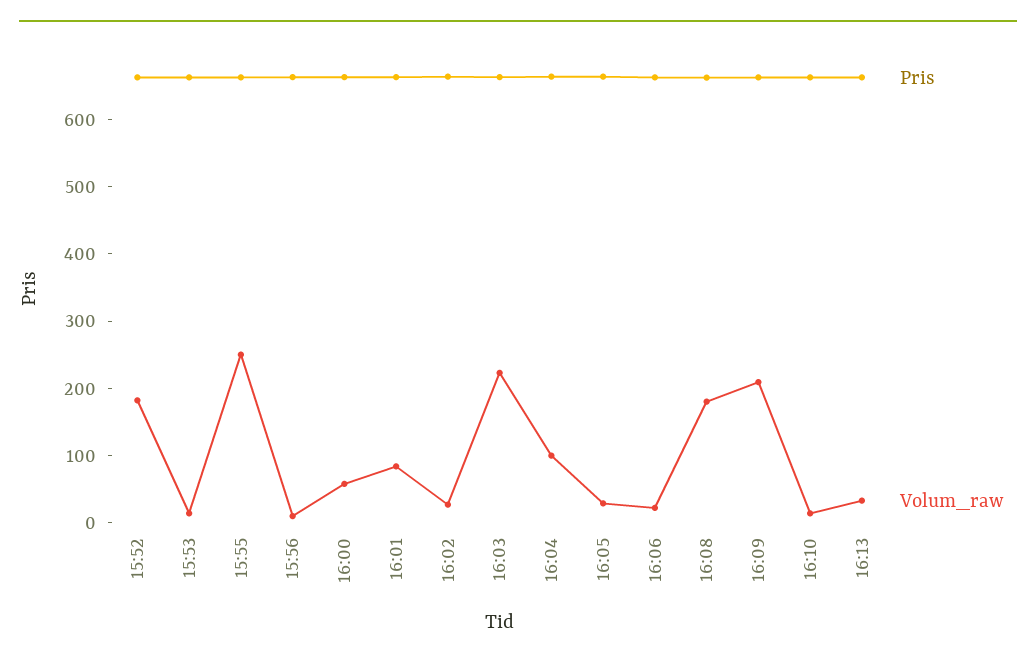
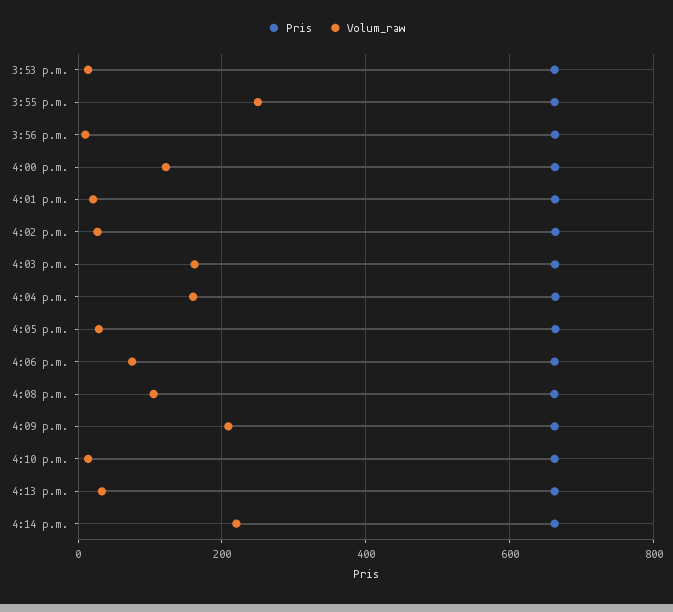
Pris, 15:52: 660 -> none
Volum_raw, 15:52: 180 -> none
Volum_raw, 16:00: 60 -> 120
Volum_raw, 16:01: 80 -> 20
Volum_raw, 16:03: 220 -> 160
Volum_raw, 16:04: 100 -> 160
Volum_raw, 16:06: 20 -> 80
Volum_raw, 16:08: 180 -> 100
Pris, 4:14 p.m.: none -> 660
Volum_raw, 4:14 p.m.: none -> 220

